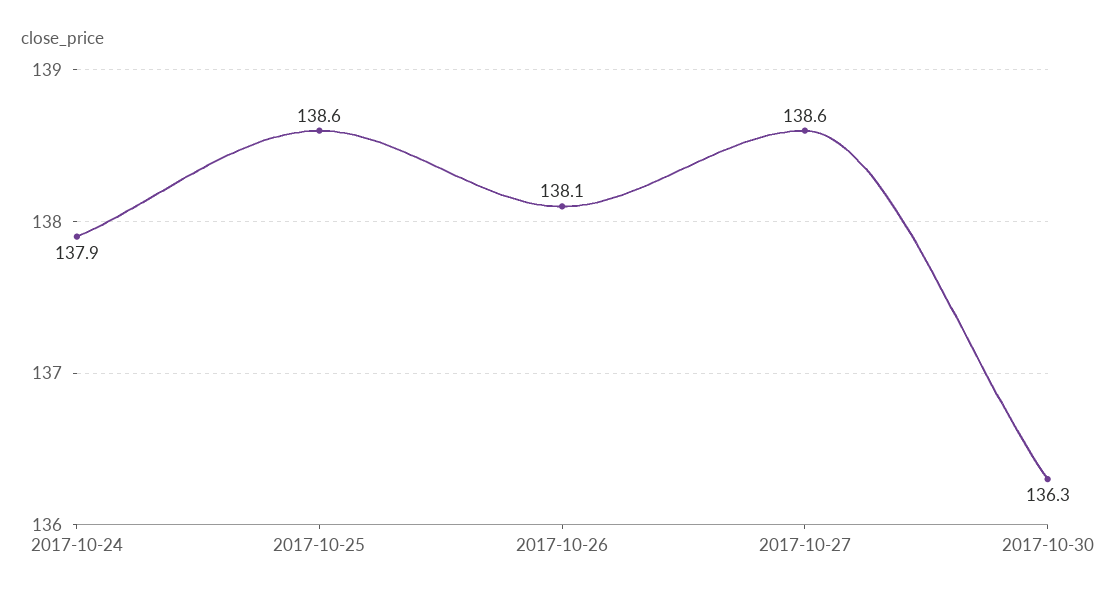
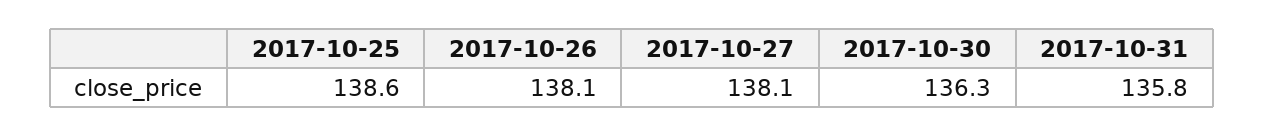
2017-10-24: 137.9 -> none
2017-10-27: 138.6 -> 138.1
2017-10-31: none -> 135.8

